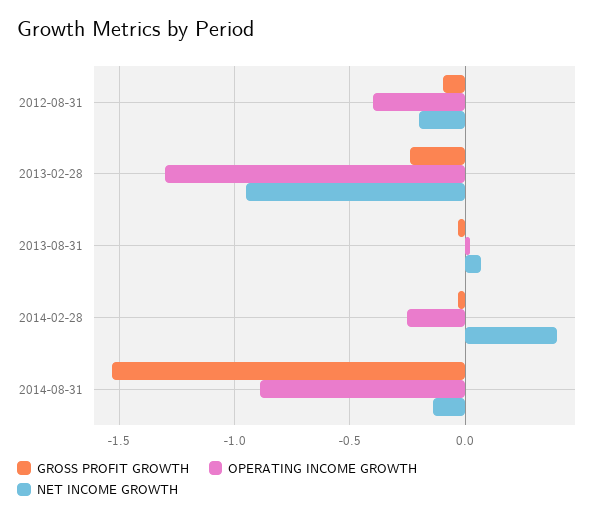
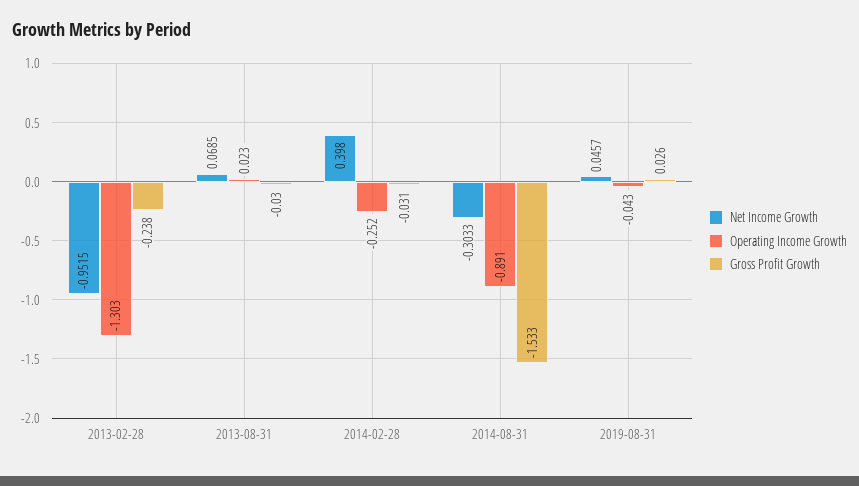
GROSS PROFIT GROWTH, 2012-08-31: -0.1 -> none
OPERATING INCOME GROWTH, 2012-08-31: -0.4 -> none
NET INCOME GROWTH, 2012-08-31: -0.2 -> none
NET INCOME GROWTH, 2014-08-31: -0.15 -> -0.3033
NET INCOME GROWTH, 2019-08-31: none -> 0.0457
OPERATING INCOME GROWTH, 2019-08-31: none -> -0.043
GROSS PROFIT GROWTH, 2019-08-31: none -> 0.026

